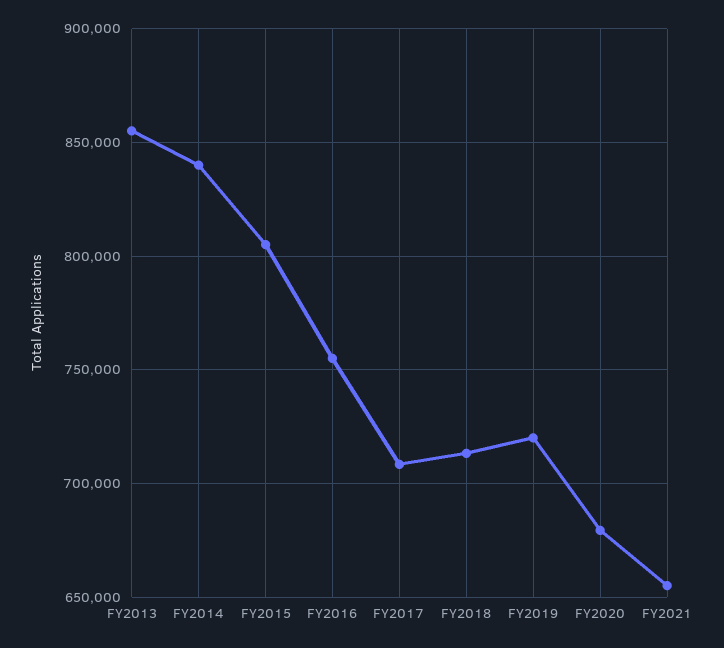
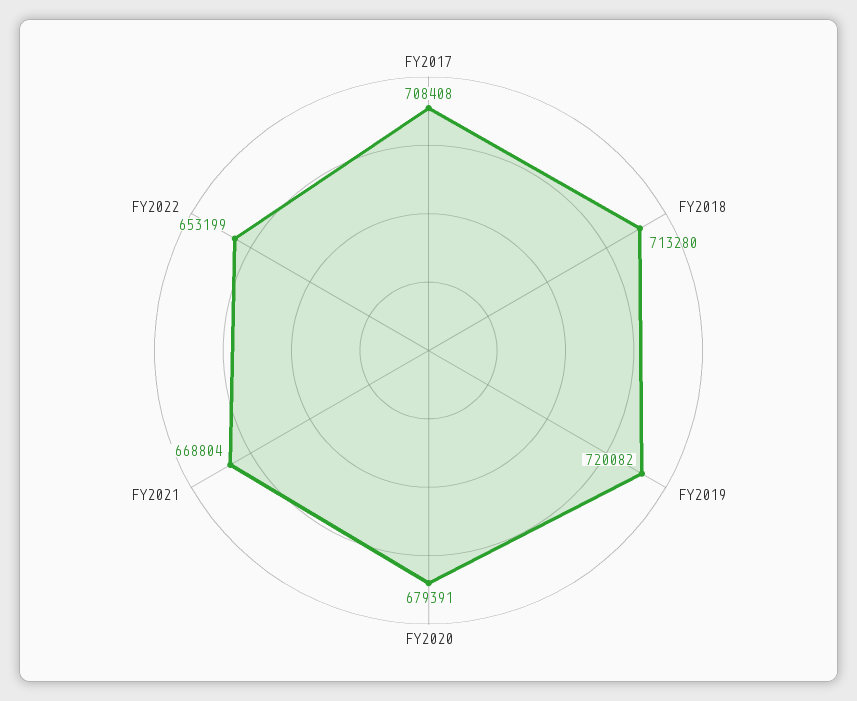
FY2013: 855000 -> none
FY2014: 840000 -> none
FY2015: 805000 -> none
FY2016: 755000 -> none
FY2021: 655000 -> 668804
FY2022: none -> 653199

